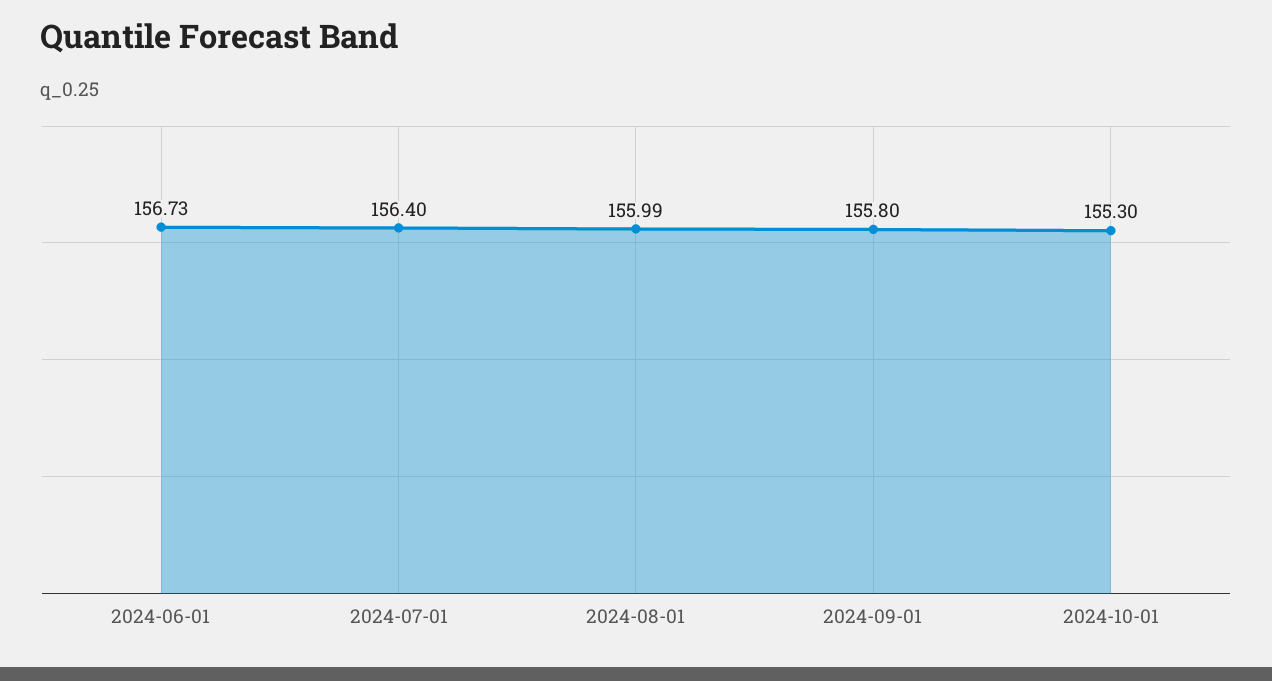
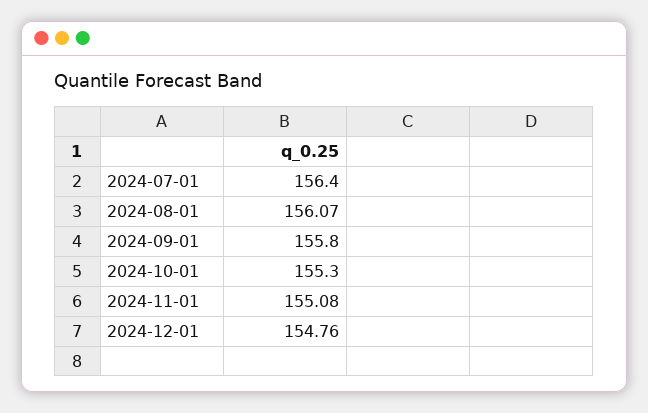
2024-06-01: 156.73 -> none
2024-08-01: 155.99 -> 156.07
2024-11-01: none -> 155.08
2024-12-01: none -> 154.76

